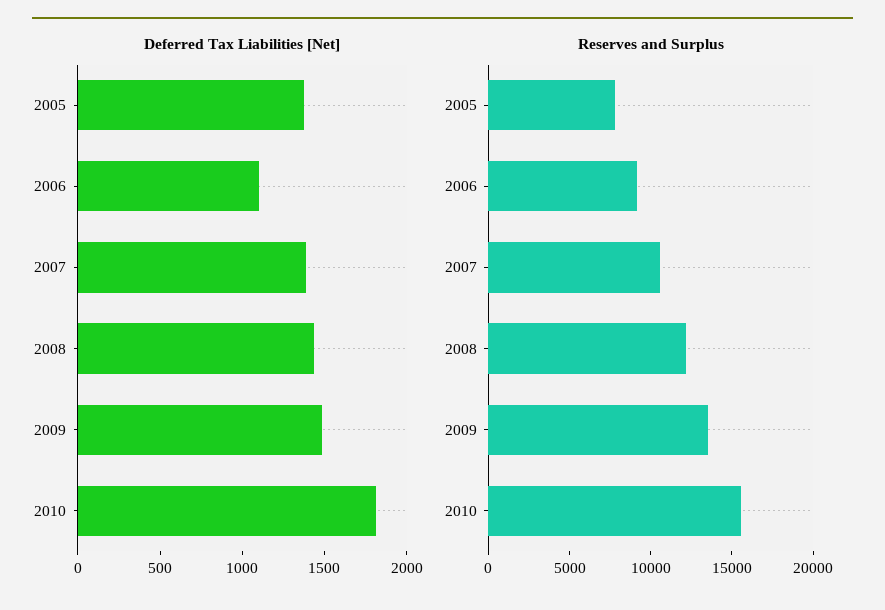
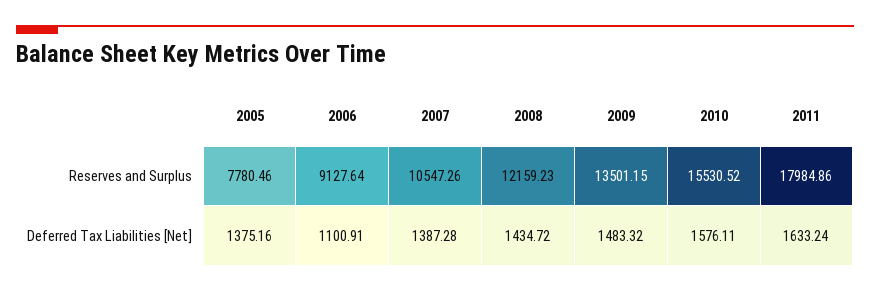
Deferred Tax Liabilities [Net], 2010: 1800 -> 1576.11
Reserves and Surplus, 2011: none -> 17984.86
Deferred Tax Liabilities [Net], 2011: none -> 1633.24

